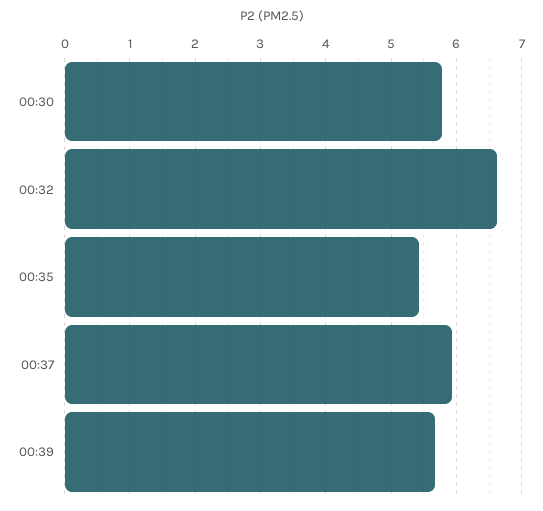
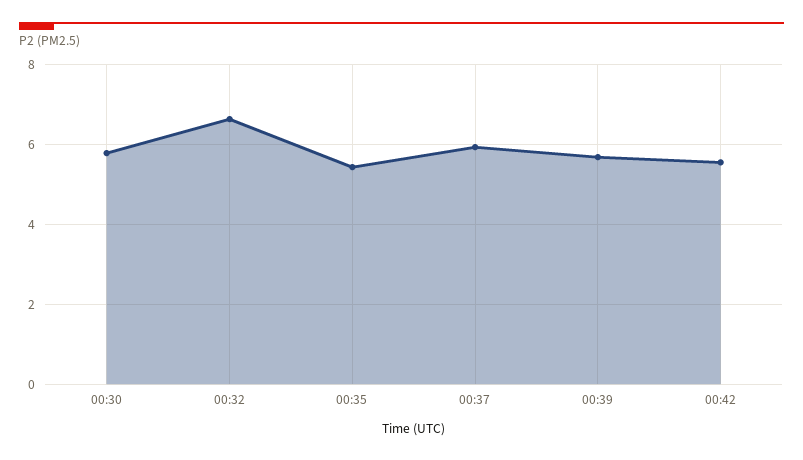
00:42: none -> 5.6

